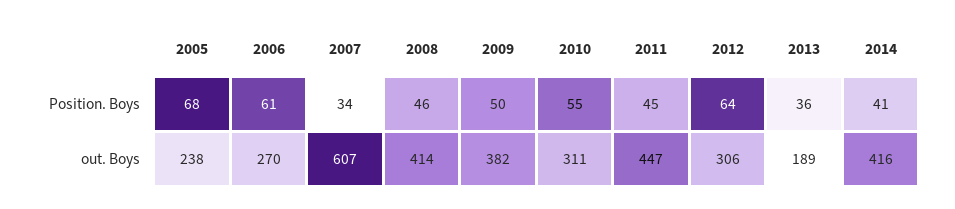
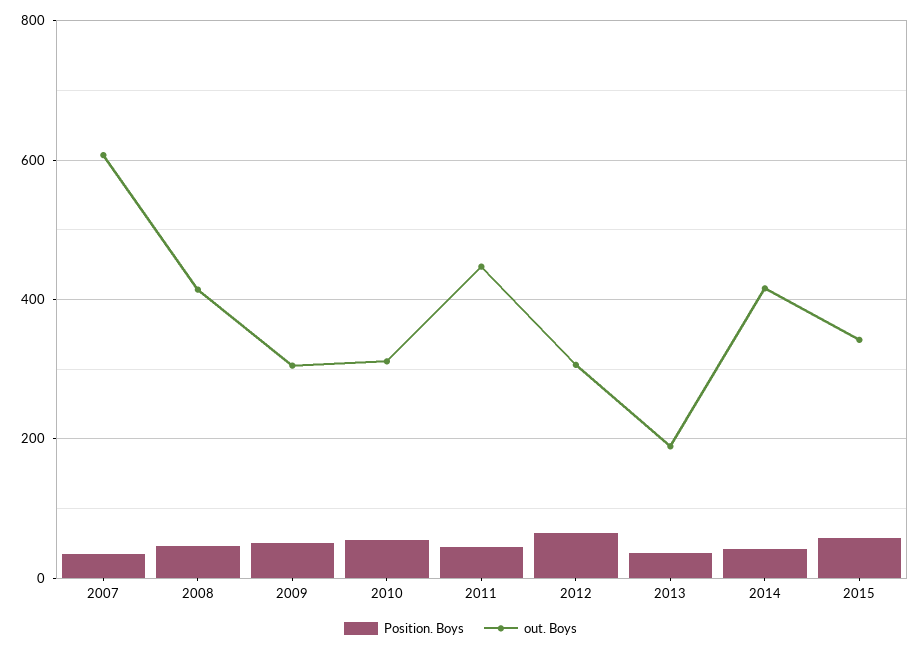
Position. Boys, 2005: 68 -> none
Position. Boys, 2006: 61 -> none
out. Boys, 2005: 238 -> none
out. Boys, 2006: 270 -> none
out. Boys, 2009: 382 -> 300
Position. Boys, 2015: none -> 60
out. Boys, 2015: none -> 340

